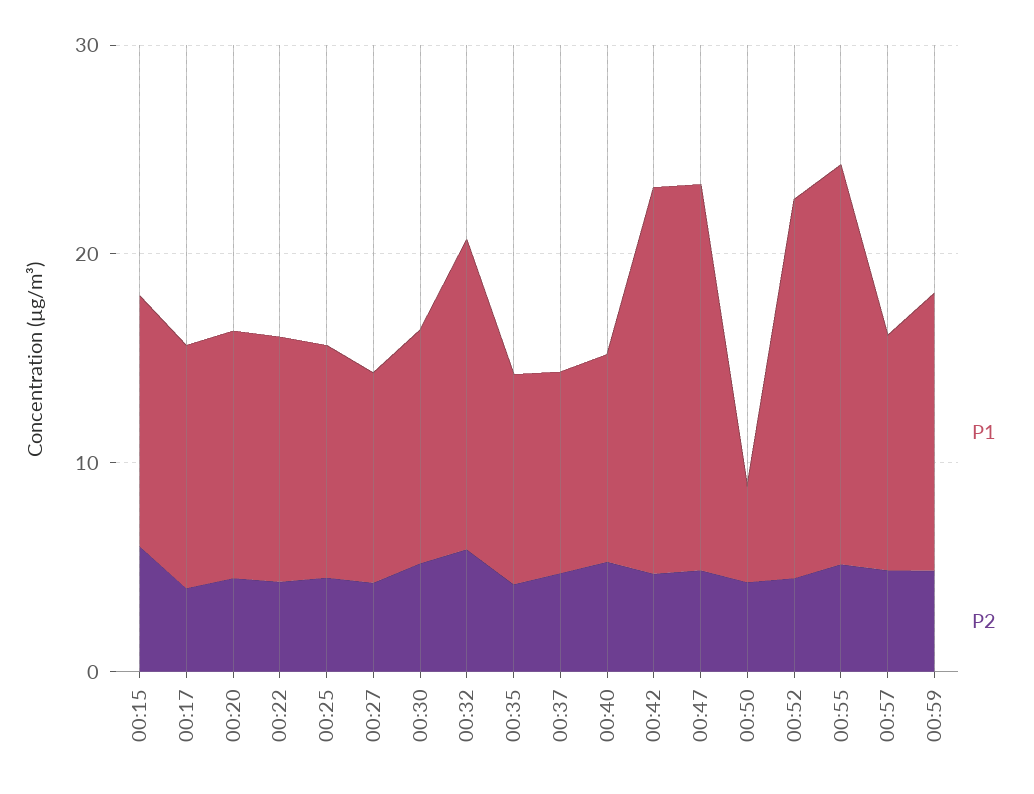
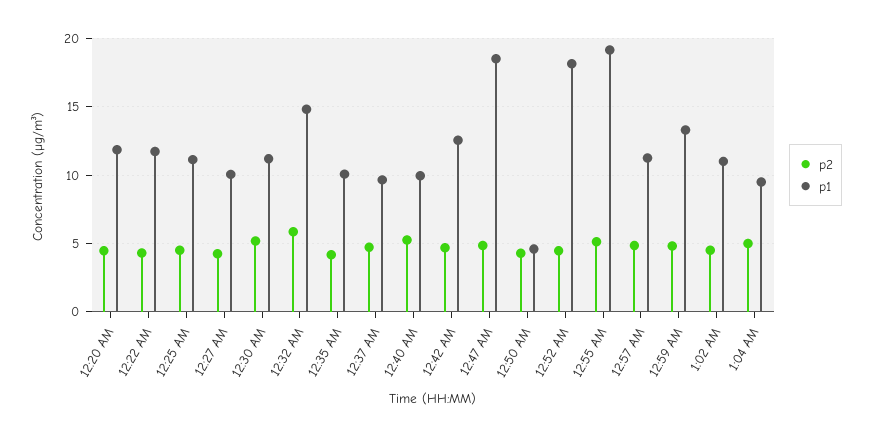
P1, 00:15: 12 -> none
P2, 00:15: 6 -> none
P1, 00:17: 12 -> none
P2, 00:17: 4 -> none
P1, 00:42: 18 -> 12.5
P2, 1:02 AM: none -> 4.5
P1, 1:02 AM: none -> 11
P2, 1:04 AM: none -> 5
P1, 1:04 AM: none -> 9.5

